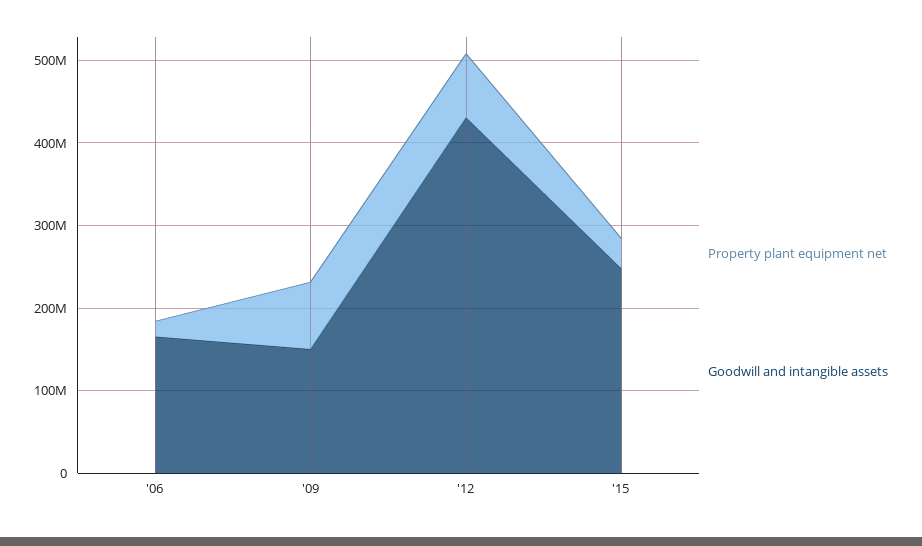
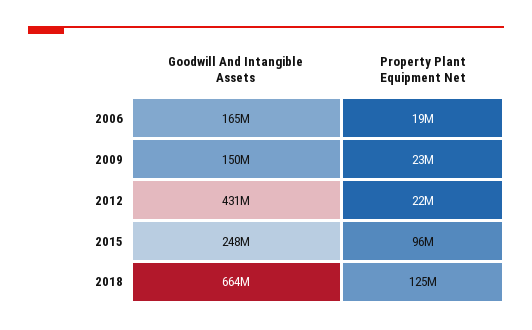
Property plant equipment net, '09: 80000000 -> 23000000
Property plant equipment net, '12: 80000000 -> 22000000
Property plant equipment net, '15: 40000000 -> 96000000
Goodwill and intangible assets, 2018: none -> 664000000
Property plant equipment net, 2018: none -> 125000000

